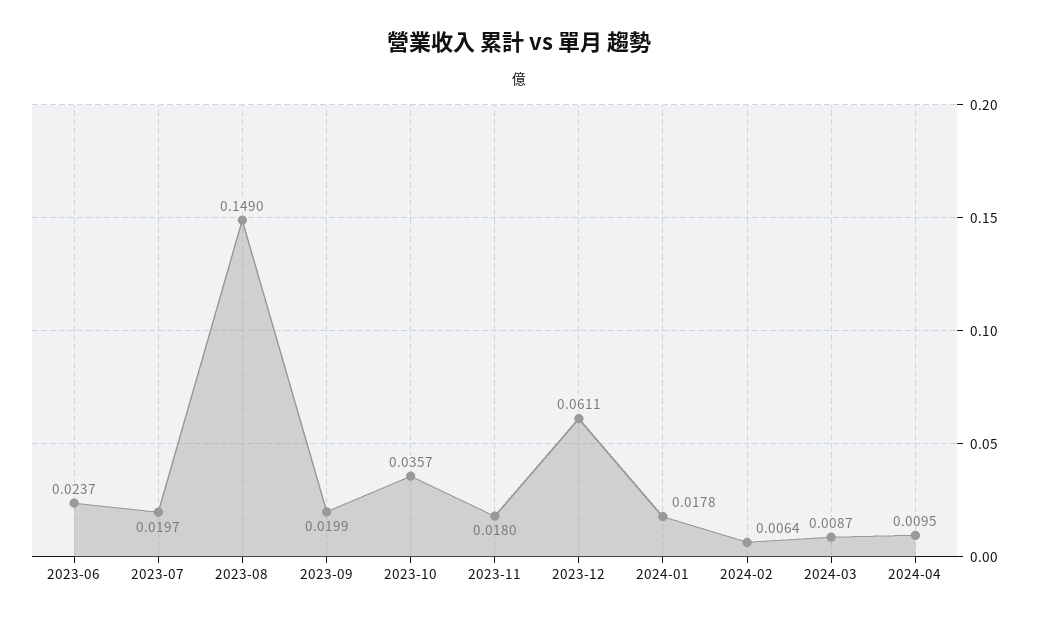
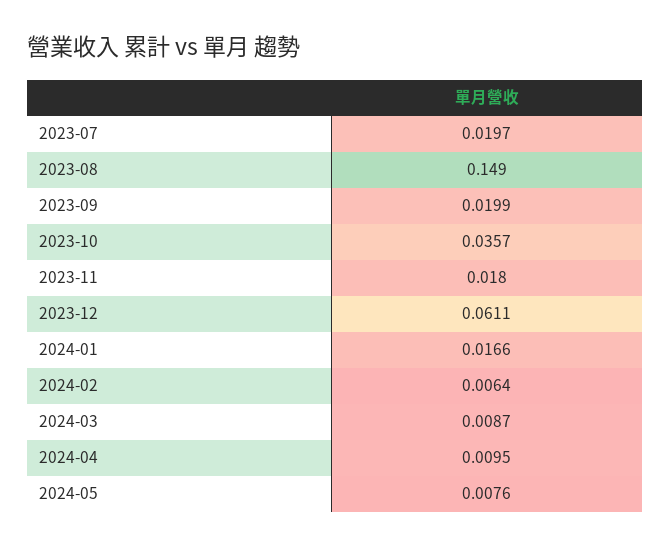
2023-06: 0.0237 -> none
2024-01: 0.0178 -> 0.0166
2024-05: none -> 0.0076

